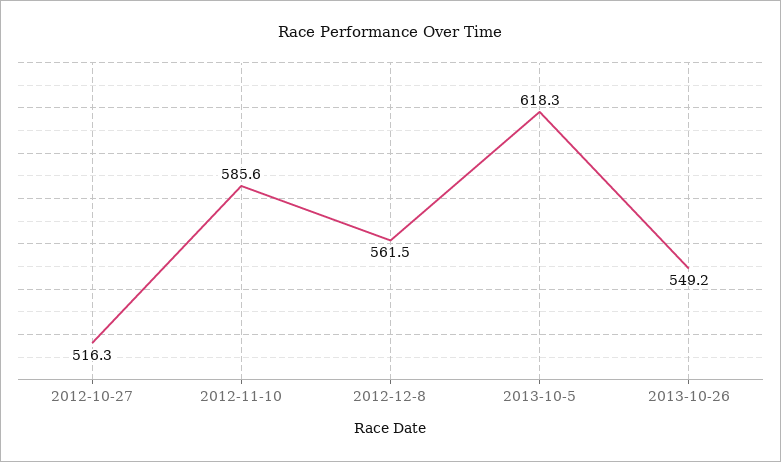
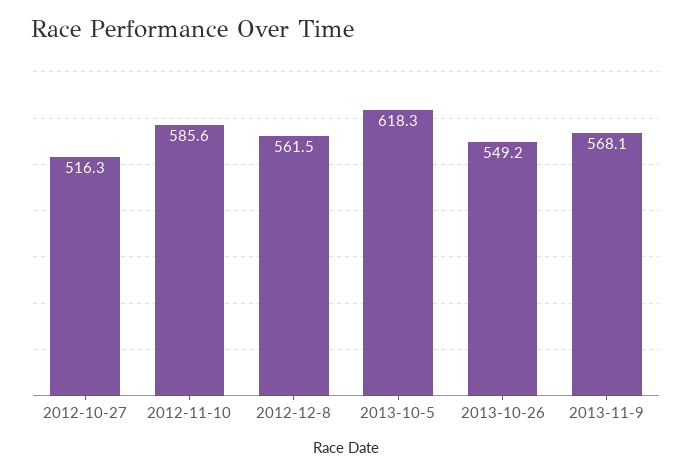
2013-11-9: none -> 568.1

